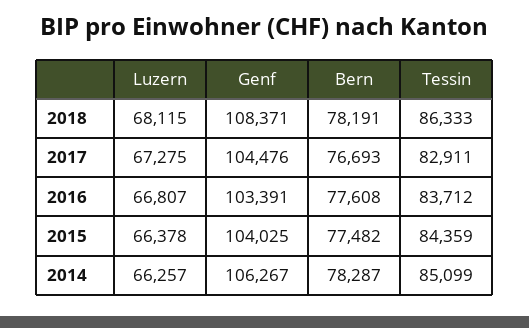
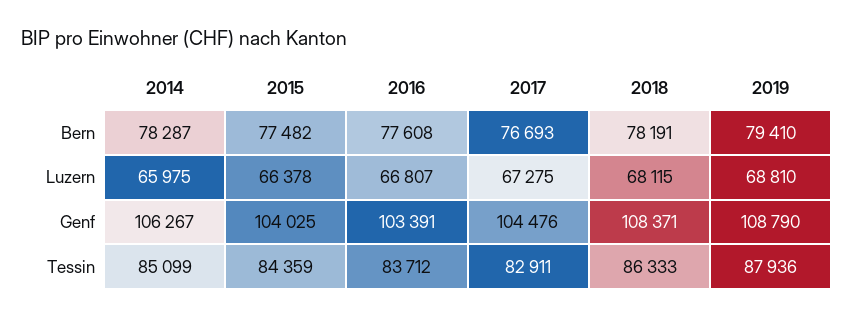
Luzern, 2014: 66257 -> 65975
Bern, 2019: none -> 79410
Luzern, 2019: none -> 68810
Genf, 2019: none -> 108790
Tessin, 2019: none -> 87936

